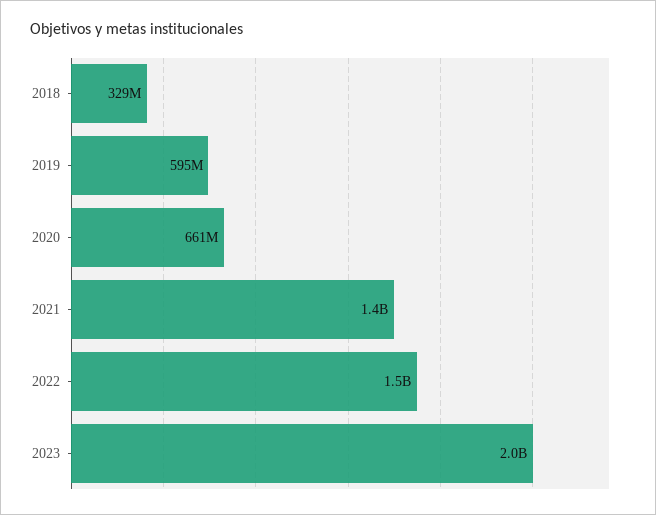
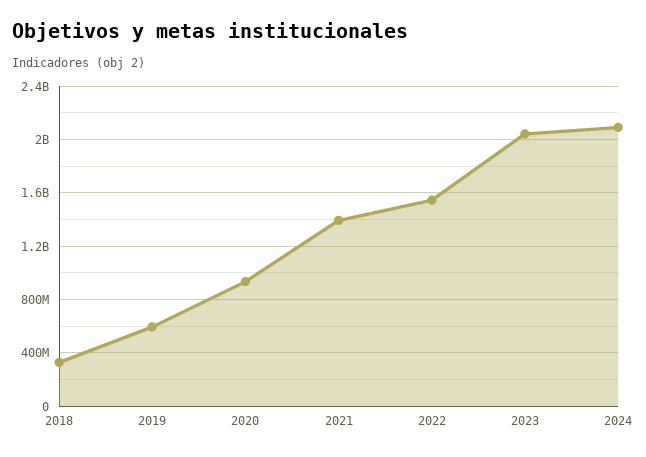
2020: 661000000 -> 950000000
2024: none -> 2100000000

